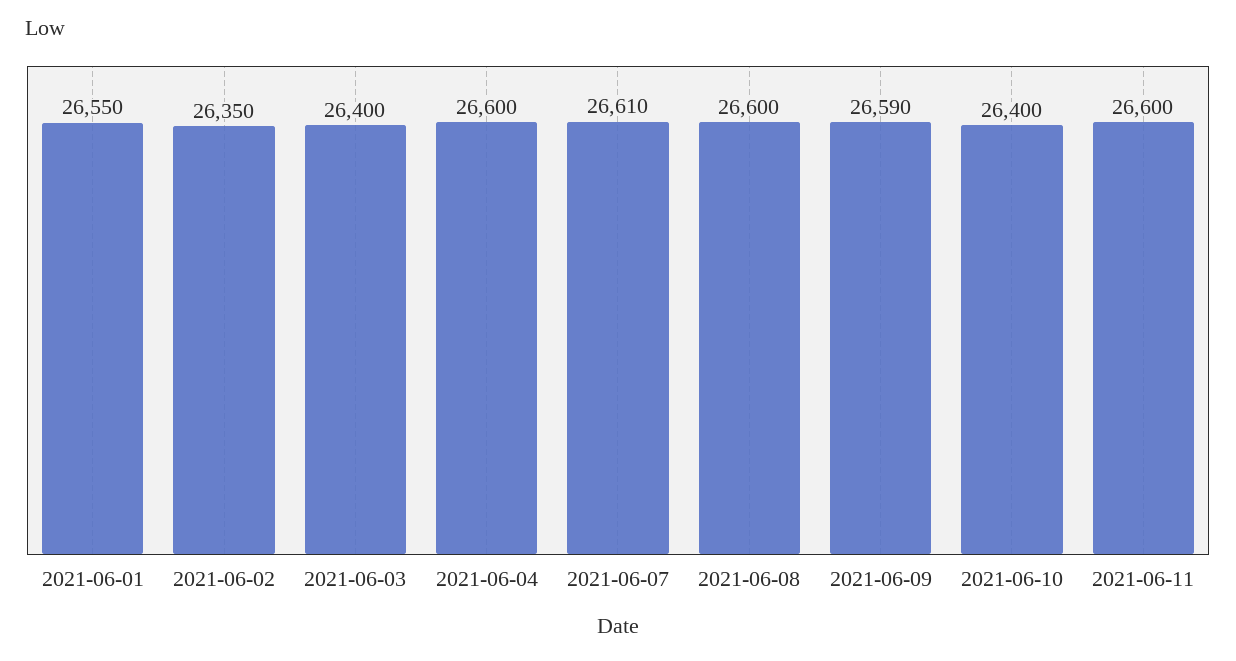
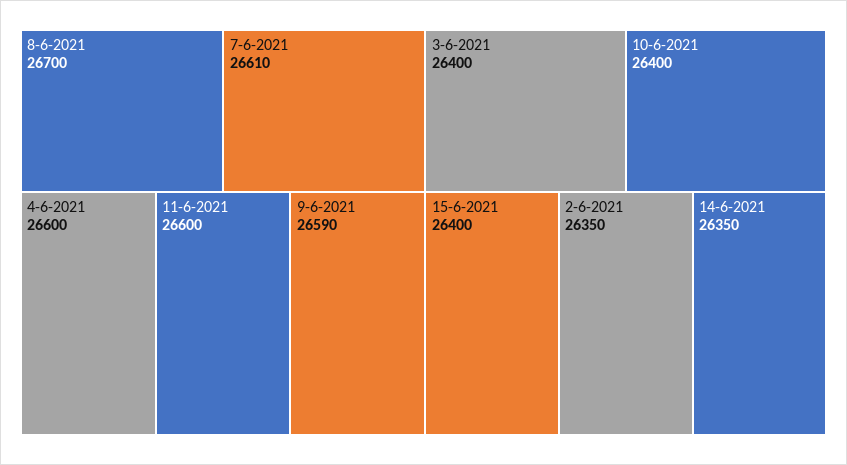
2021-06-01: 26550 -> none
2021-06-08: 26600 -> 26700
15-6-2021: none -> 26400
14-6-2021: none -> 26350

